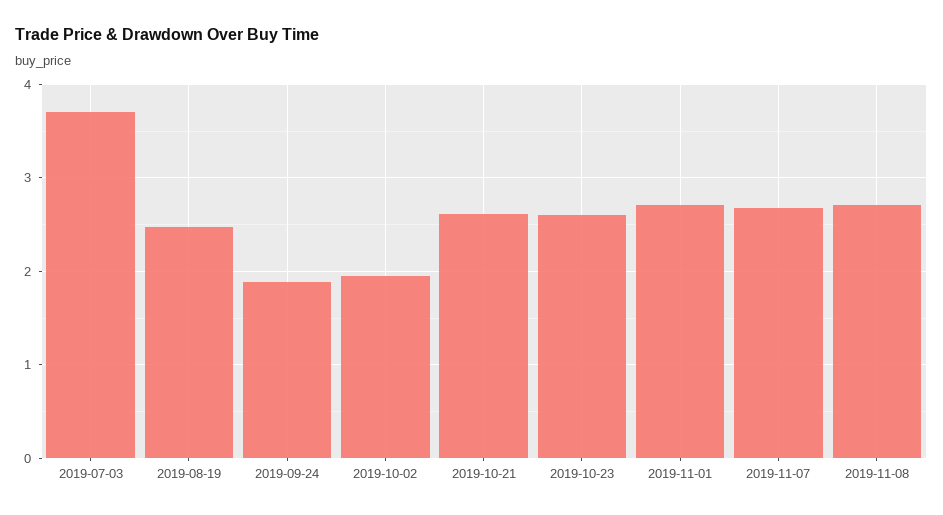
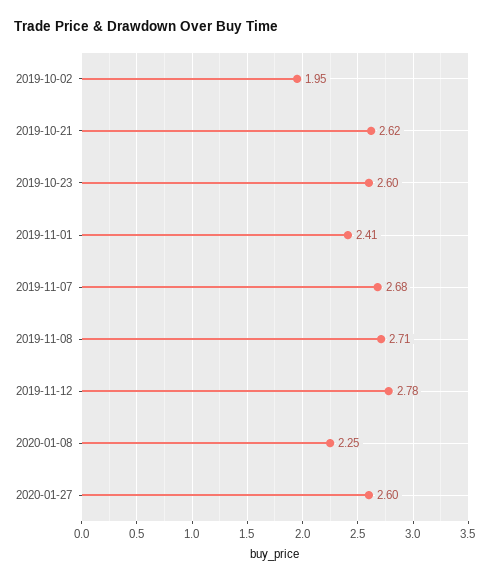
2019-07-03: 3.7 -> none
2019-08-19: 2.5 -> none
2019-09-24: 1.9 -> none
2019-11-01: 2.7 -> 2.41
2019-11-12: none -> 2.78
2020-01-08: none -> 2.25
2020-01-27: none -> 2.6

